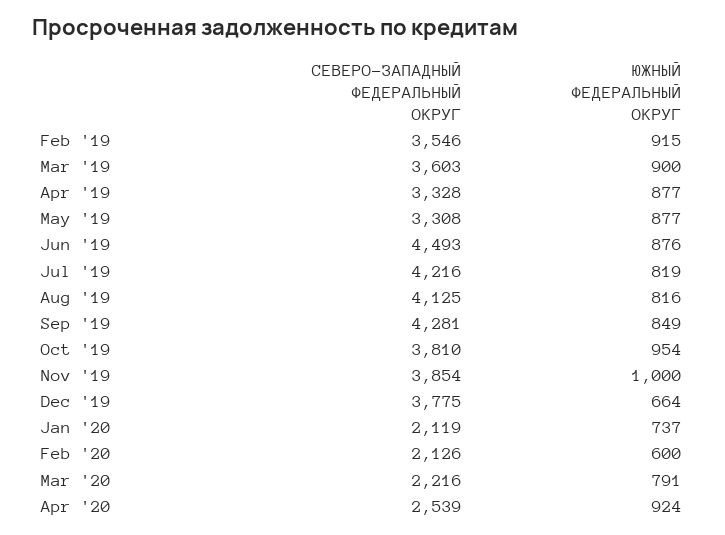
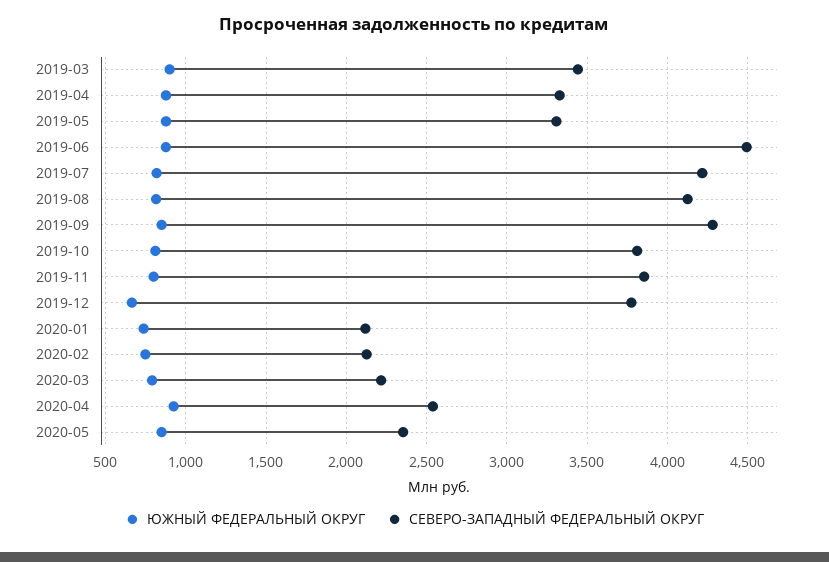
СЕВЕРО-ЗАПАДНЫЙ ФЕДЕРАЛЬНЫЙ ОКРУГ, Feb '19: 3546 -> none
ЮЖНЫЙ ФЕДЕРАЛЬНЫЙ ОКРУГ, Feb '19: 915 -> none
СЕВЕРО-ЗАПАДНЫЙ ФЕДЕРАЛЬНЫЙ ОКРУГ, Mar '19: 3603 -> 3450
ЮЖНЫЙ ФЕДЕРАЛЬНЫЙ ОКРУГ, Oct '19: 954 -> 800
ЮЖНЫЙ ФЕДЕРАЛЬНЫЙ ОКРУГ, Nov '19: 1000 -> 800
ЮЖНЫЙ ФЕДЕРАЛЬНЫЙ ОКРУГ, Feb '20: 600 -> 750
ЮЖНЫЙ ФЕДЕРАЛЬНЫЙ ОКРУГ, 2020-05: none -> 850
СЕВЕРО-ЗАПАДНЫЙ ФЕДЕРАЛЬНЫЙ ОКРУГ, 2020-05: none -> 2350

